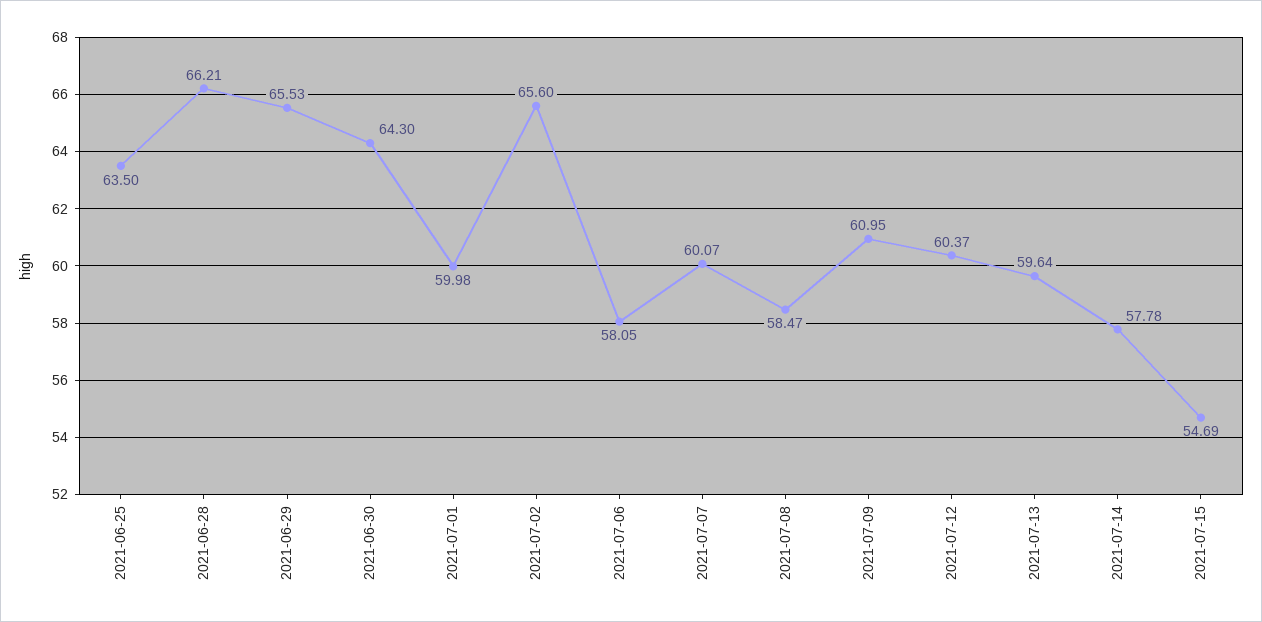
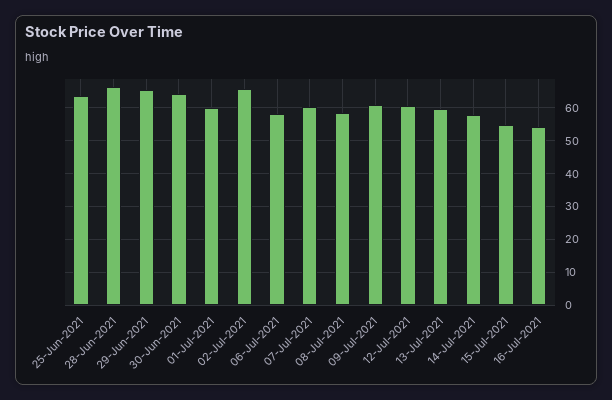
16-Jul-2021: none -> 54

